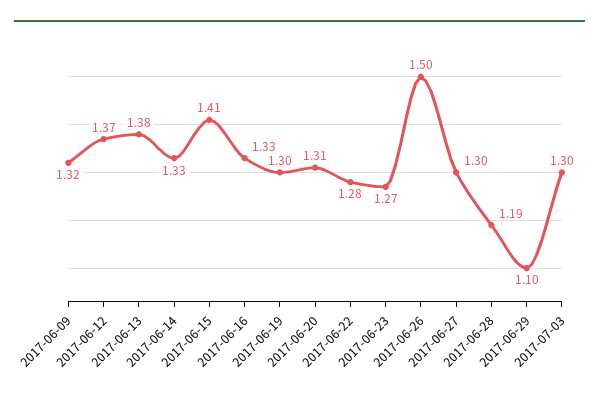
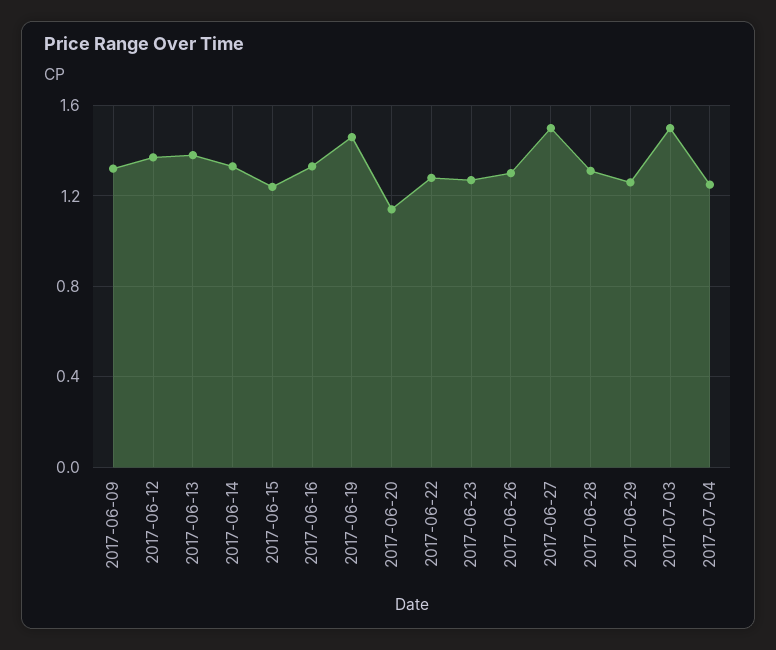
2017-06-15: 1.41 -> 1.25
2017-06-19: 1.3 -> 1.45
2017-06-20: 1.31 -> 1.15
2017-06-26: 1.5 -> 1.3
2017-06-27: 1.3 -> 1.5
2017-06-28: 1.19 -> 1.3
2017-06-29: 1.1 -> 1.25
2017-07-03: 1.3 -> 1.5
2017-07-04: none -> 1.25

